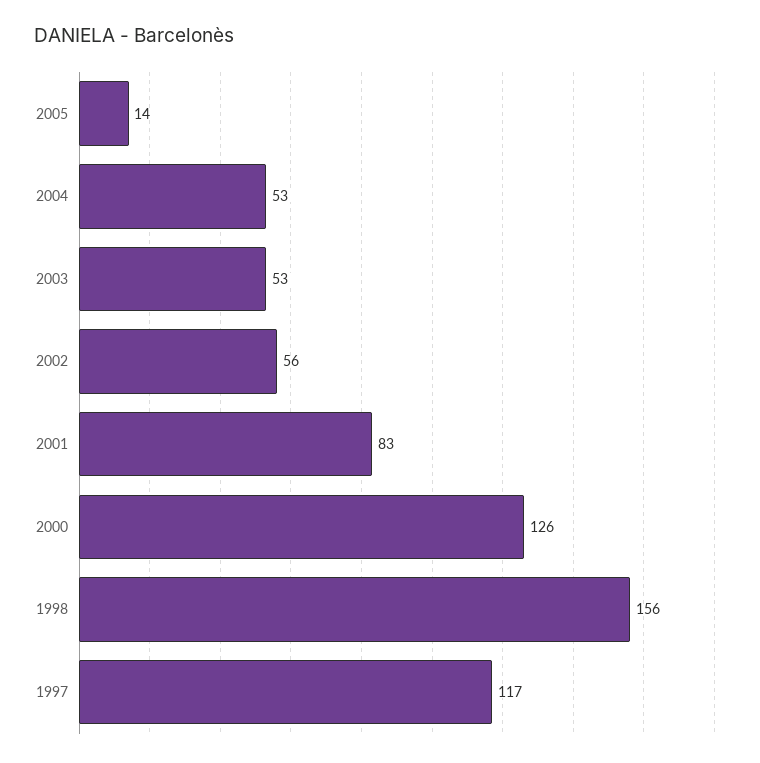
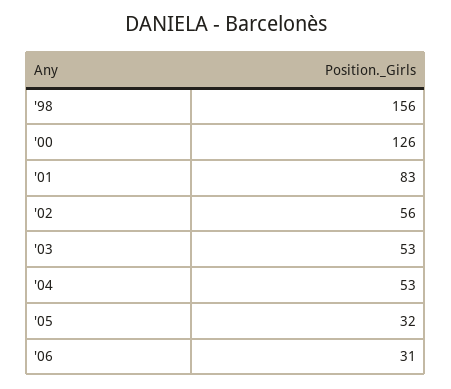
2005: 14 -> 32
1997: 117 -> none
'06: none -> 31

